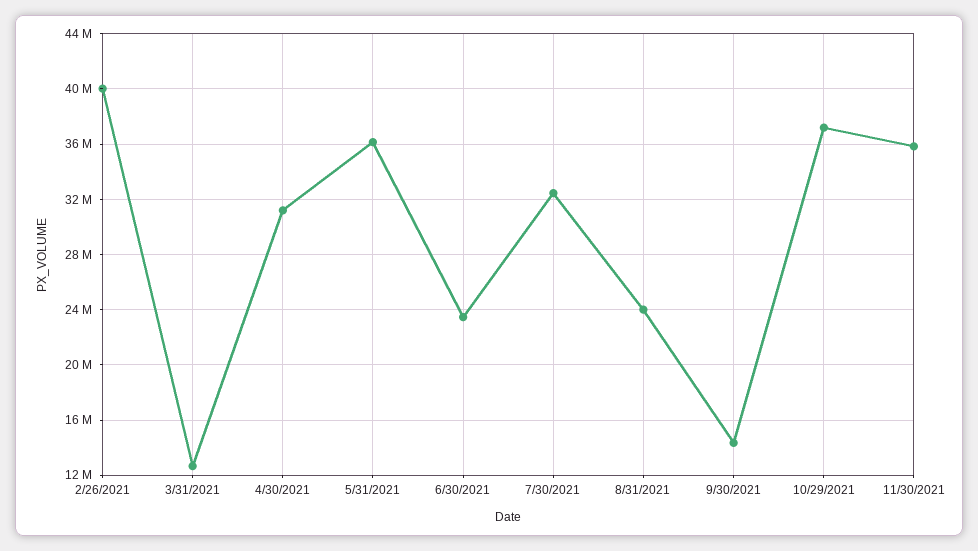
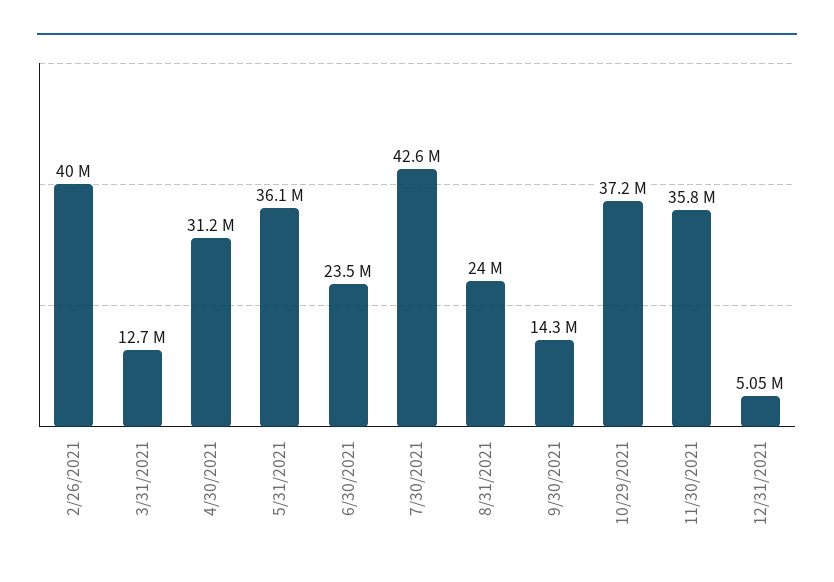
7/30/2021: 32500000 -> 42600000
12/31/2021: none -> 5050000

